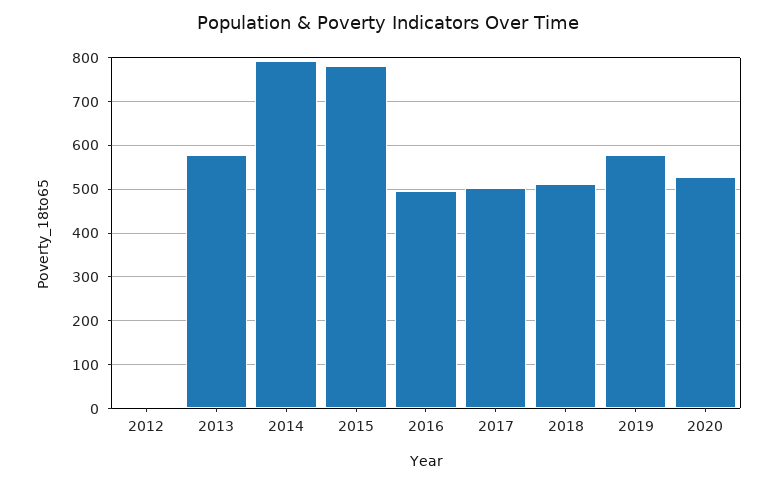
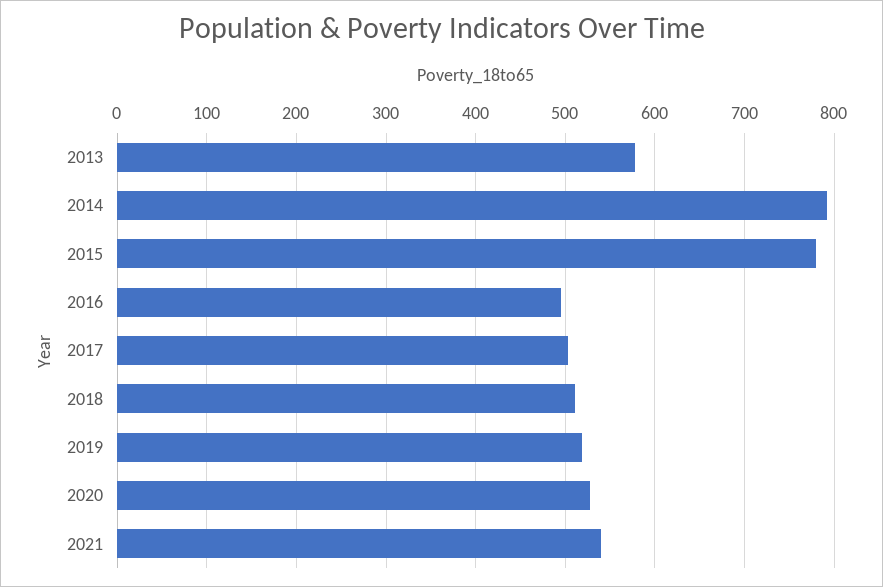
2012: 0 -> none
2019: 580 -> 520
2021: none -> 540

